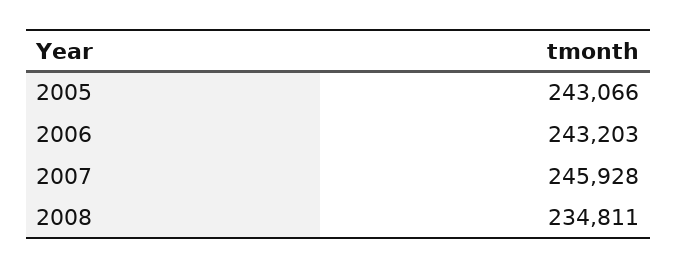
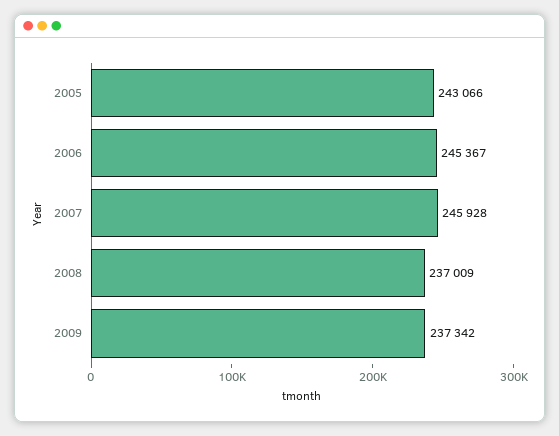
2006: 243203 -> 245367
2008: 234811 -> 237009
2009: none -> 237342

